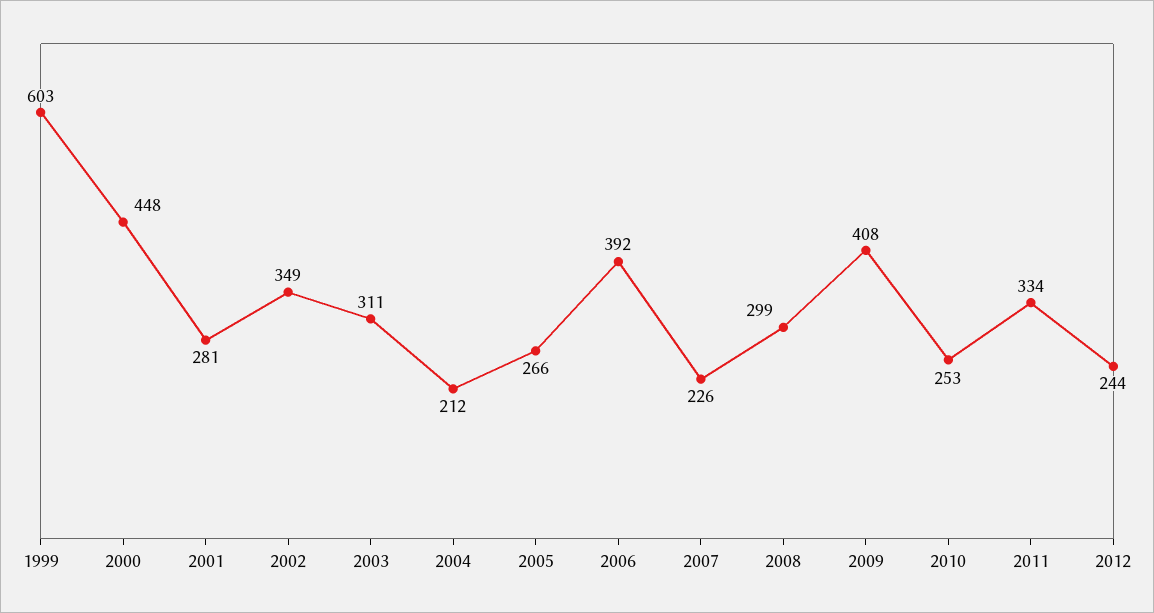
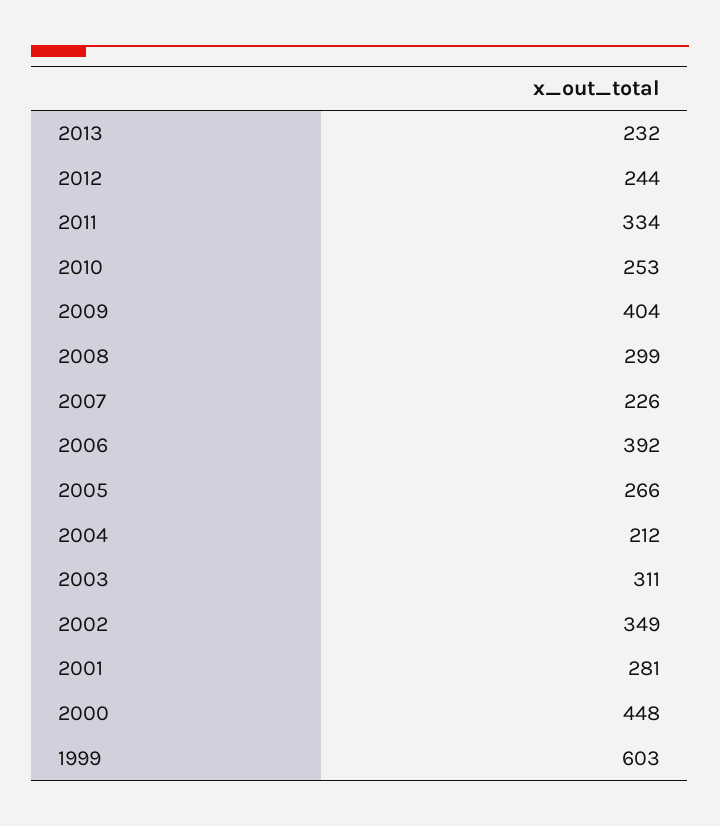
2009: 408 -> 404
2013: none -> 232

